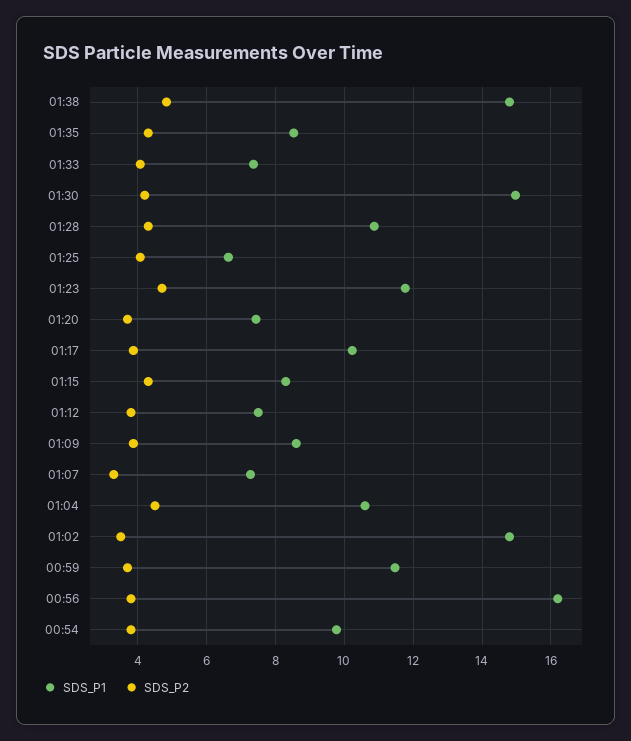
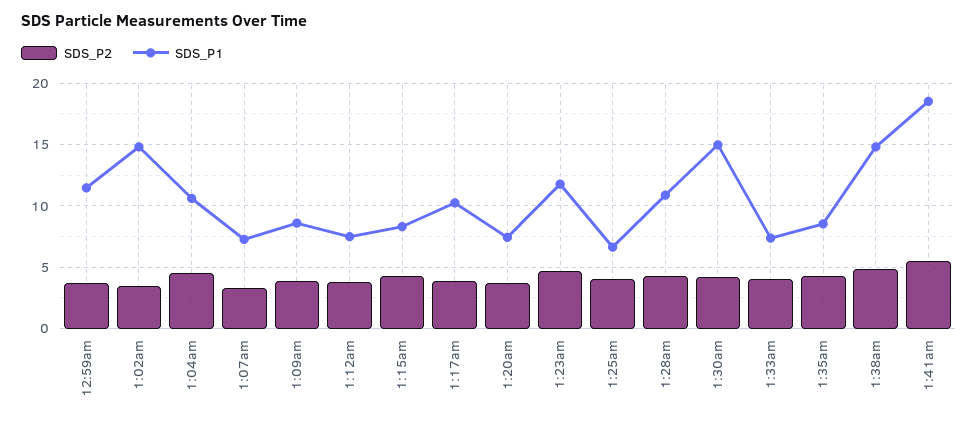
SDS_P1, 00:56: 16.2 -> none
SDS_P2, 00:56: 3.8 -> none
SDS_P1, 00:54: 9.8 -> none
SDS_P2, 00:54: 3.8 -> none
SDS_P2, 1:41am: none -> 5.5
SDS_P1, 1:41am: none -> 18.5

